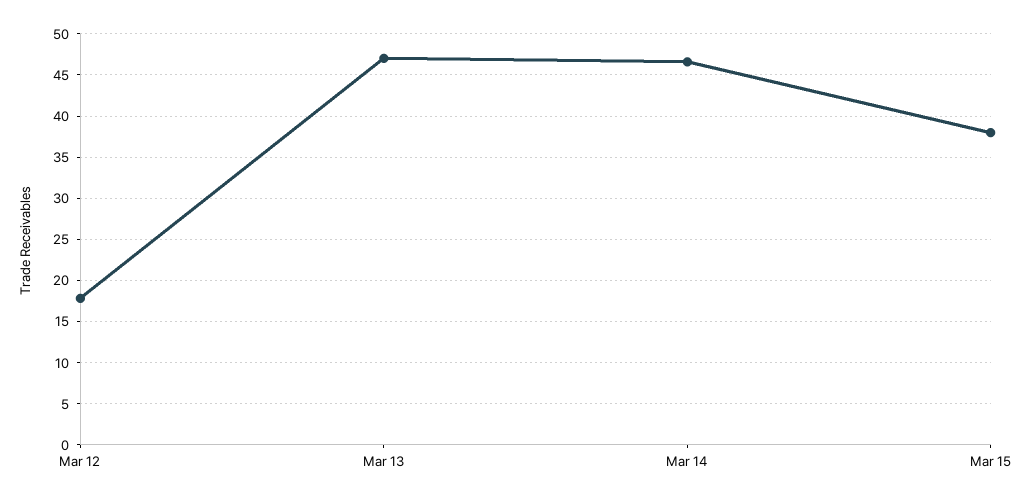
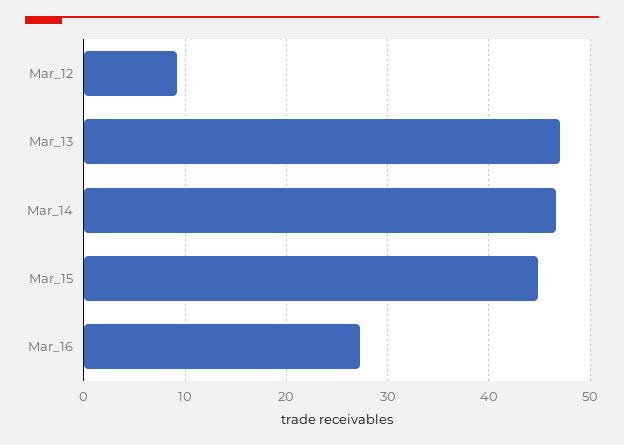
Mar 12: 18 -> 9
Mar 15: 38 -> 45
Mar_16: none -> 27

